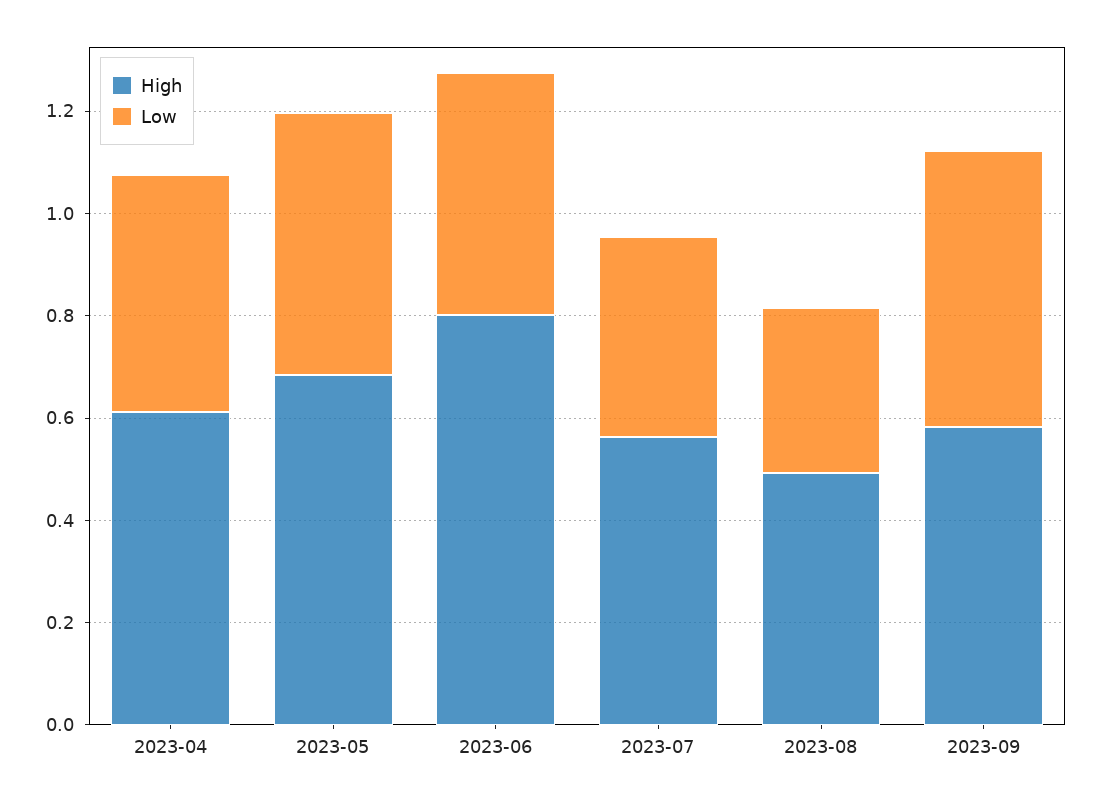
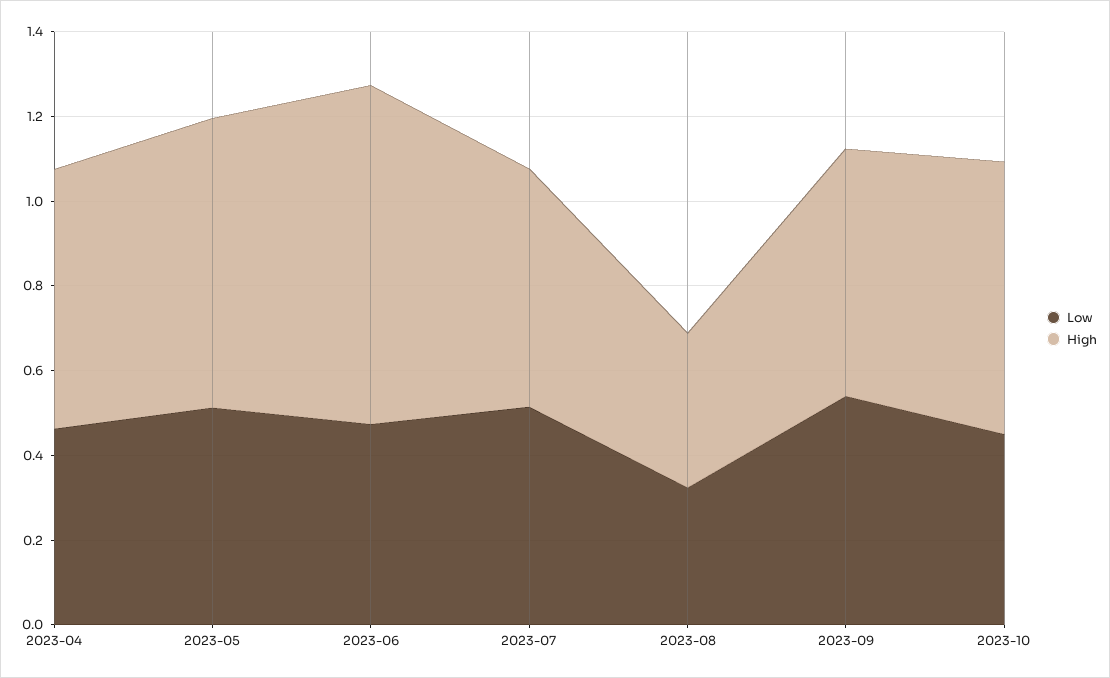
Low, 2023-07: 0.4 -> 0.5
High, 2023-08: 0.5 -> 0.35
Low, 2023-10: none -> 0.45
High, 2023-10: none -> 0.65

